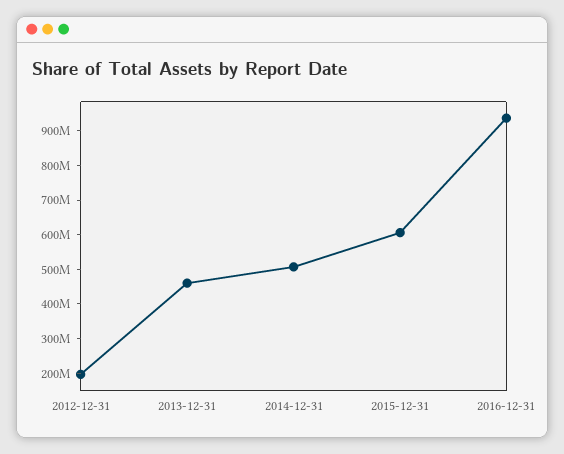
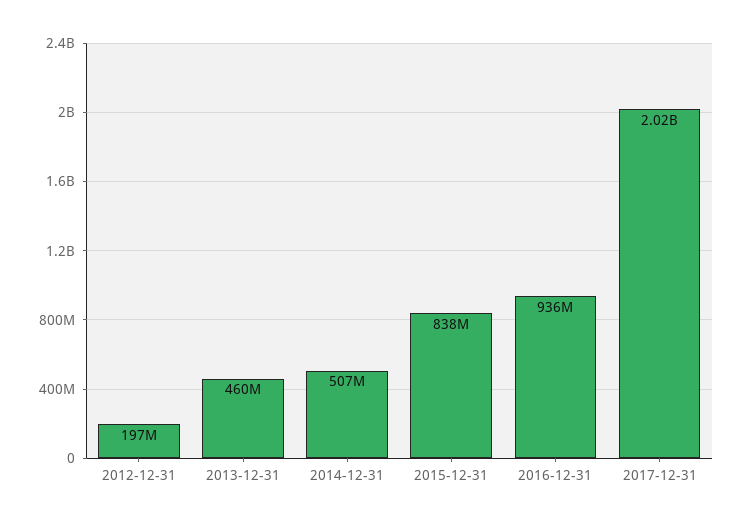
2015-12-31: 600000000 -> 838000000
2017-12-31: none -> 2020000000

